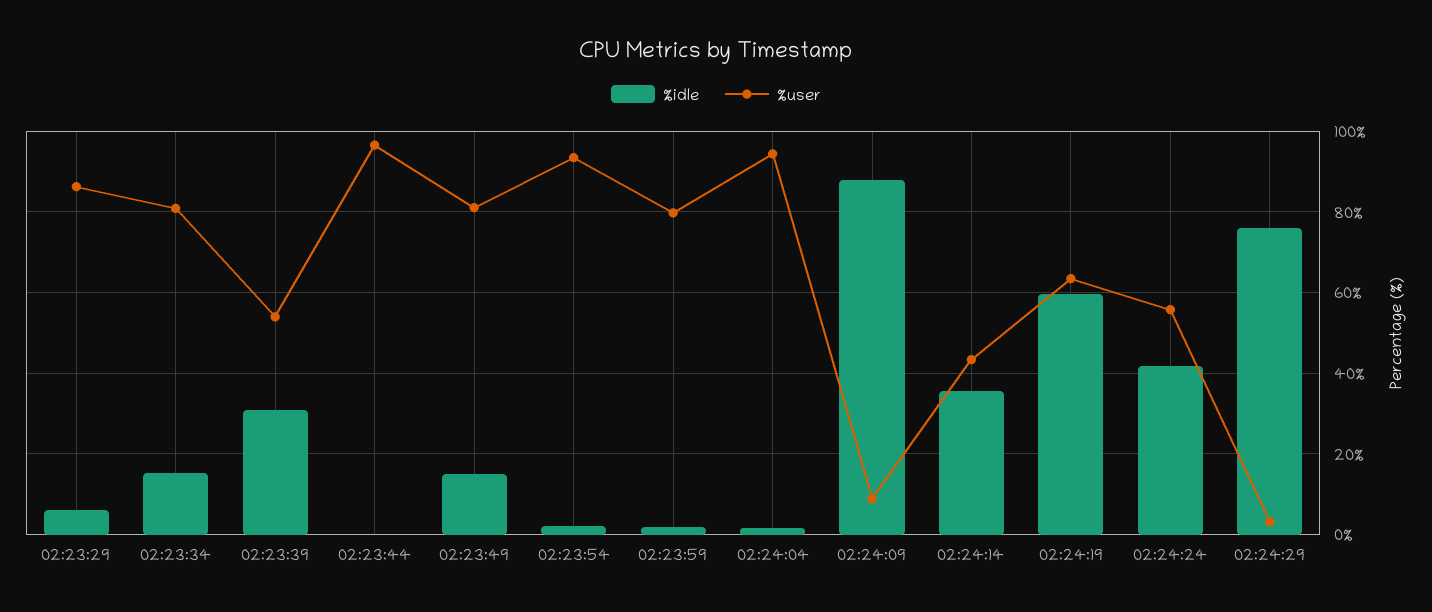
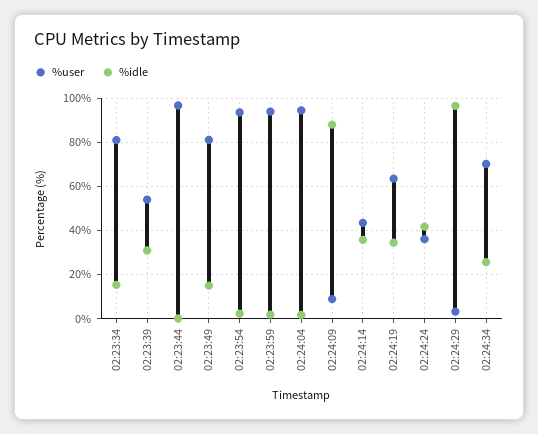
%idle, 02:23:29: 6 -> none
%user, 02:23:29: 86 -> none
%user, 02:23:59: 80 -> 95
%idle, 02:24:19: 60 -> 35
%user, 02:24:24: 56 -> 35
%idle, 02:24:29: 76 -> 95
%user, 02:24:34: none -> 70
%idle, 02:24:34: none -> 25

